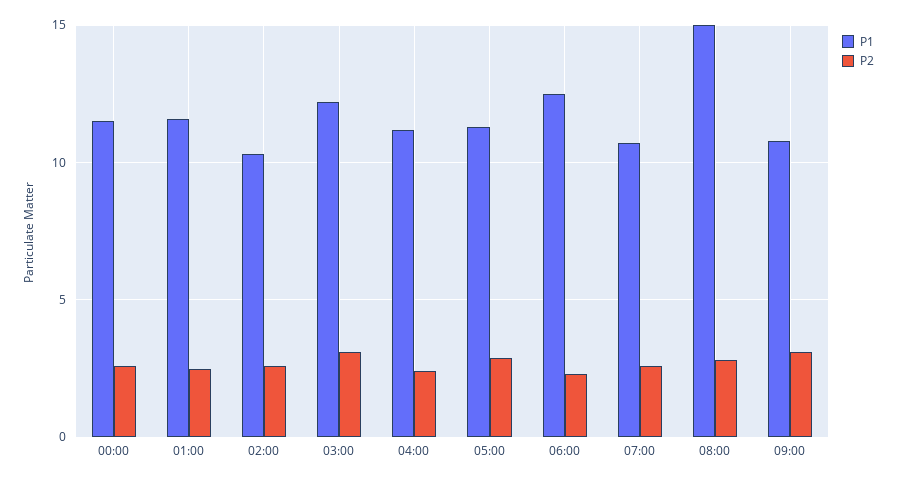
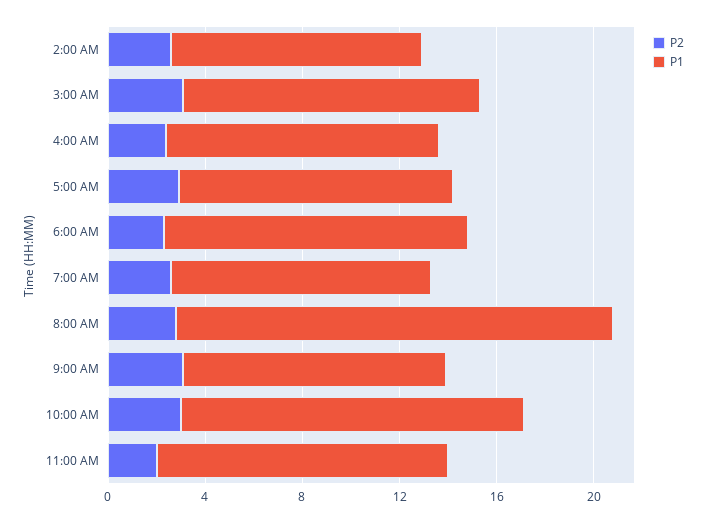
P1, 00:00: 11.5 -> none
P2, 00:00: 2.5 -> none
P1, 01:00: 11.5 -> none
P2, 01:00: 2.5 -> none
P1, 08:00: 15 -> 18
P2, 10:00 AM: none -> 3
P1, 10:00 AM: none -> 14
P2, 11:00 AM: none -> 2
P1, 11:00 AM: none -> 12

